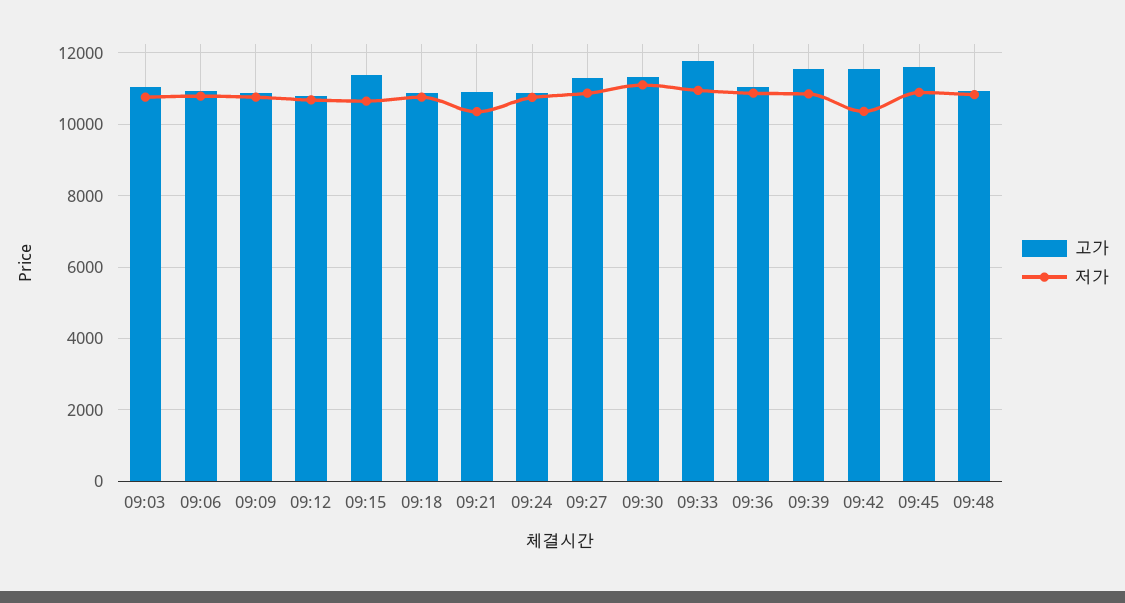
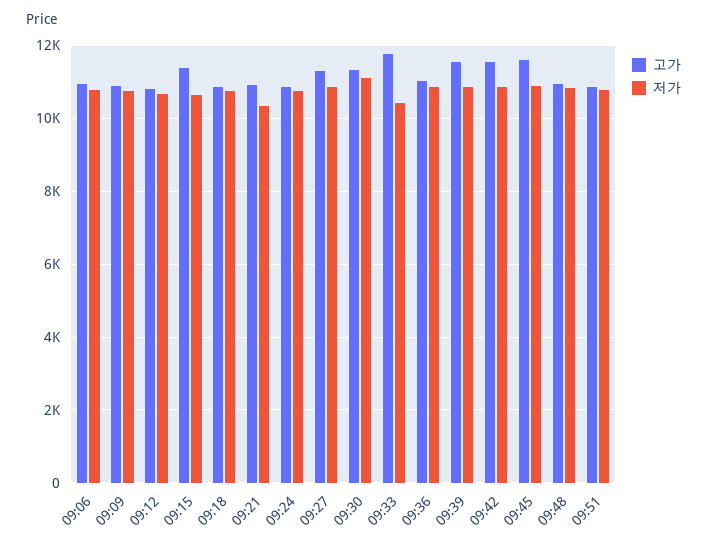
고가, 09:03: 11000 -> none
저가, 09:03: 10800 -> none
저가, 09:33: 11000 -> 10400
저가, 09:42: 10400 -> 10800
고가, 09:51: none -> 10800
저가, 09:51: none -> 10800

